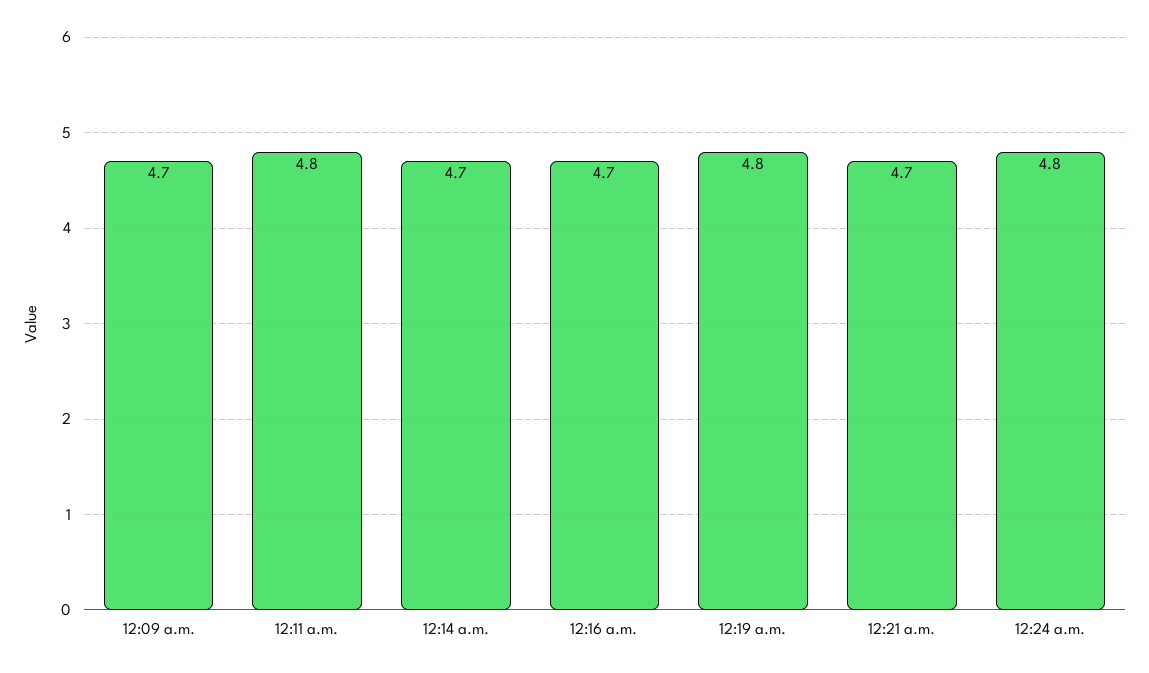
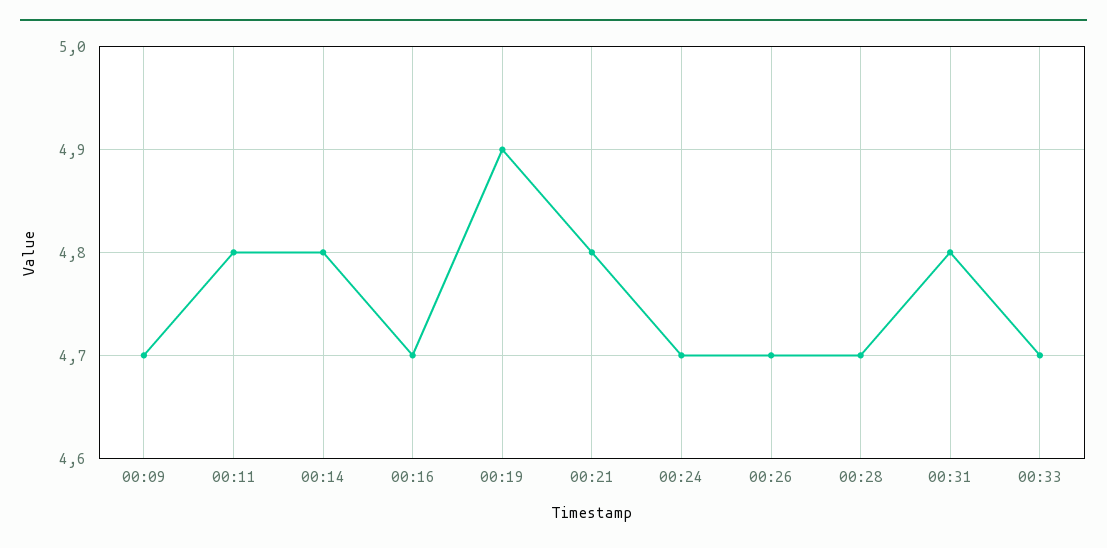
12:14 a.m.: 4.7 -> 4.8
12:19 a.m.: 4.8 -> 4.9
12:21 a.m.: 4.7 -> 4.8
12:24 a.m.: 4.8 -> 4.7
00:26: none -> 4.7
00:28: none -> 4.7
00:31: none -> 4.8
00:33: none -> 4.7

